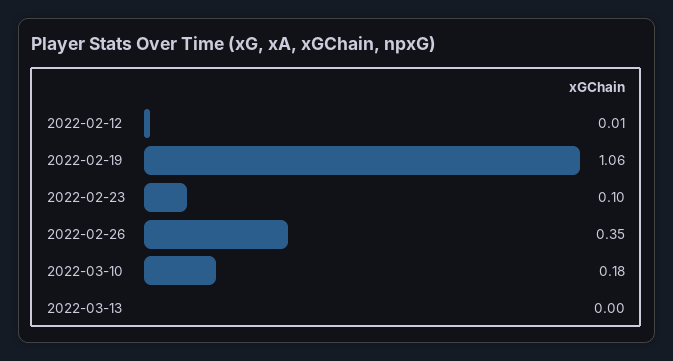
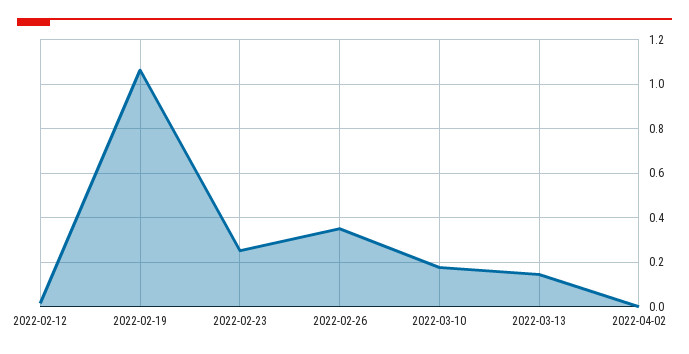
2022-02-23: 0.1 -> 0.25
2022-03-13: 0 -> 0.15
2022-04-02: none -> 0

